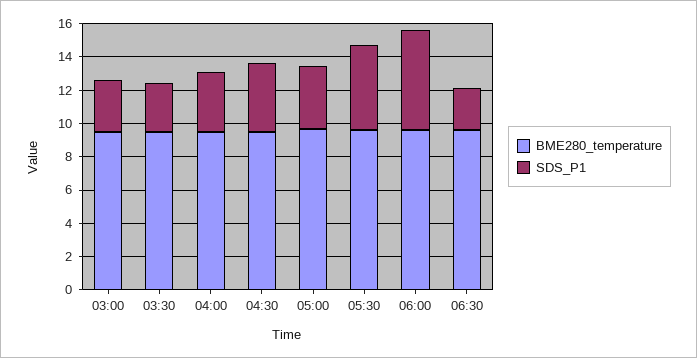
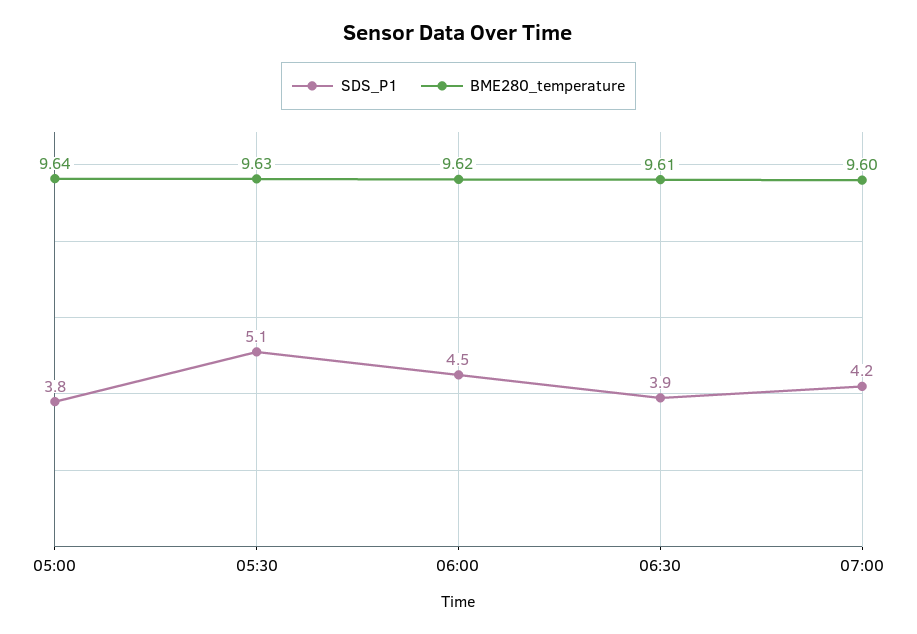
BME280_temperature, 03:00: 9.5 -> none
SDS_P1, 03:00: 3 -> none
BME280_temperature, 03:30: 9.5 -> none
SDS_P1, 03:30: 3 -> none
BME280_temperature, 04:00: 9.5 -> none
SDS_P1, 04:00: 3.5 -> none
BME280_temperature, 04:30: 9.5 -> none
SDS_P1, 04:30: 4 -> none
SDS_P1, 06:00: 6 -> 4.5
SDS_P1, 06:30: 2.5 -> 3.9
SDS_P1, 07:00: none -> 4.2
BME280_temperature, 07:00: none -> 9.6

